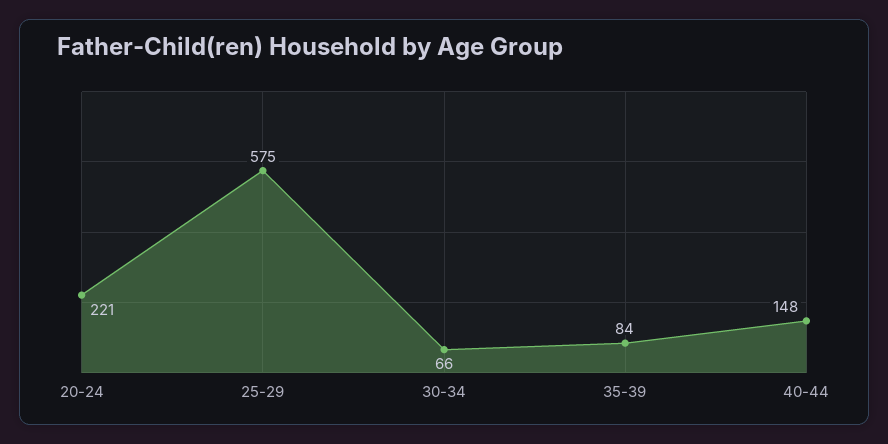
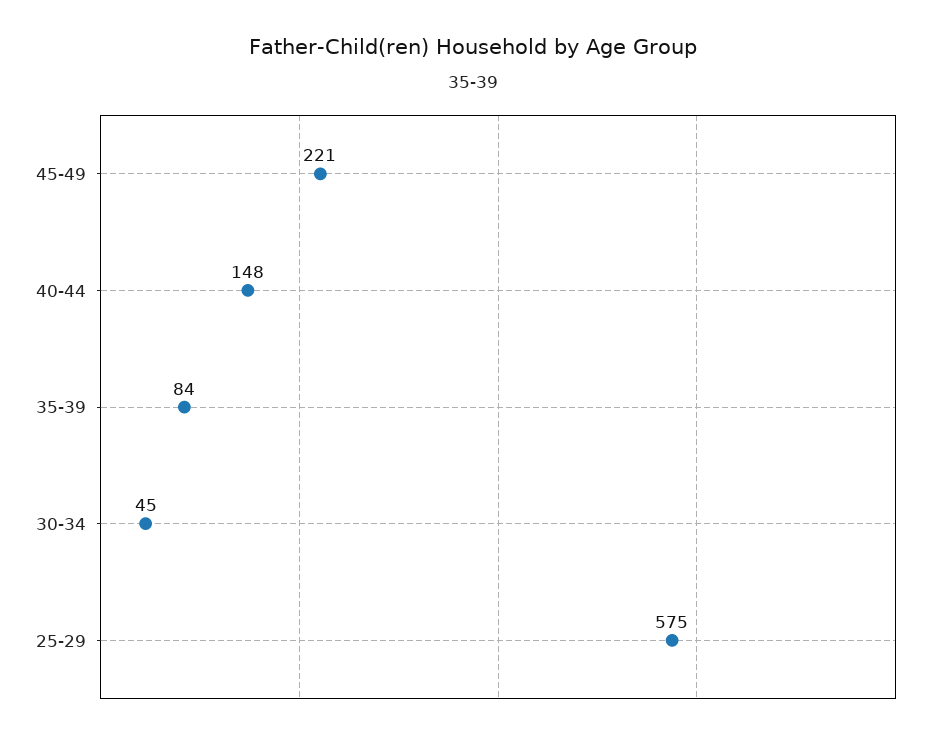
20-24: 221 -> none
30-34: 66 -> 45
45-49: none -> 221

